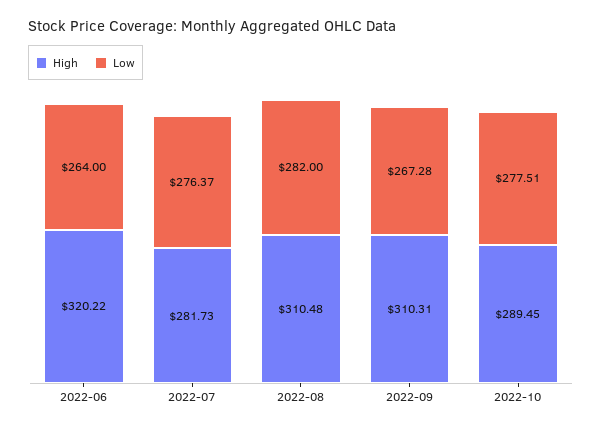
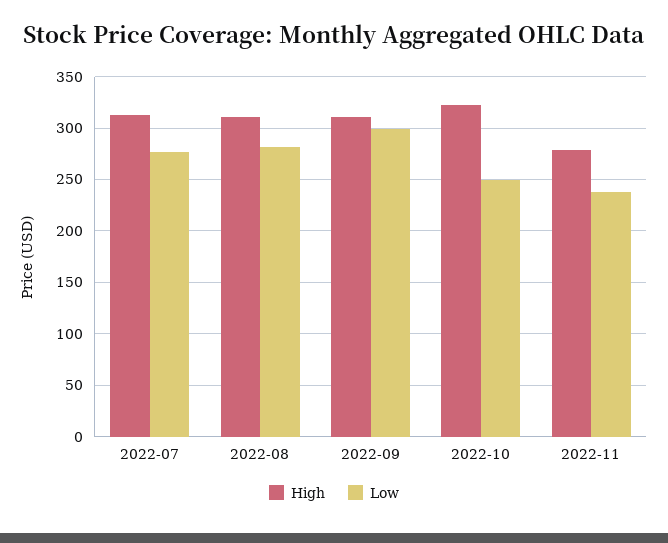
High, 2022-06: 320.22 -> none
Low, 2022-06: 264 -> none
High, 2022-07: 281.73 -> 310
Low, 2022-09: 267.28 -> 300
High, 2022-10: 289.45 -> 320
Low, 2022-10: 277.51 -> 250
High, 2022-11: none -> 280
Low, 2022-11: none -> 240

